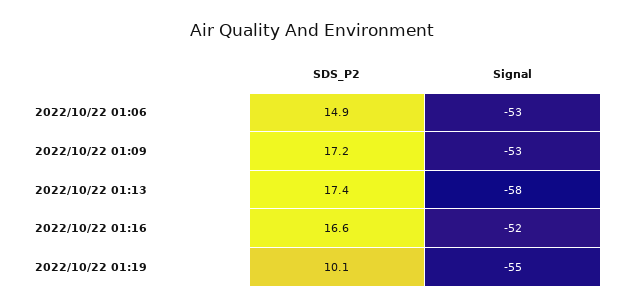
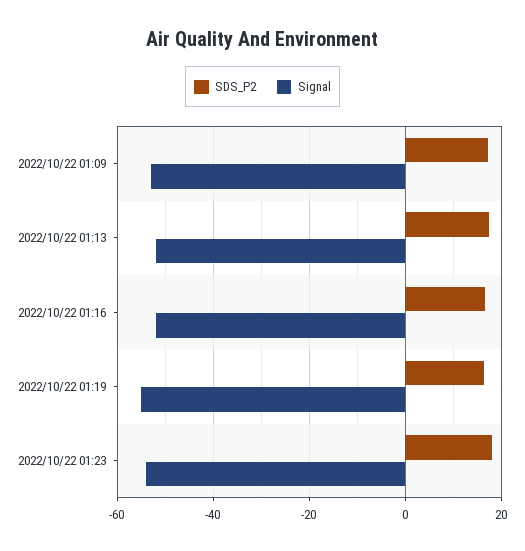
SDS_P2, 2022/10/22 01:06: 14.9 -> none
Signal, 2022/10/22 01:06: -53 -> none
Signal, 2022/10/22 01:13: -58 -> -52
SDS_P2, 2022/10/22 01:19: 10.1 -> 16
SDS_P2, 2022/10/22 01:23: none -> 18
Signal, 2022/10/22 01:23: none -> -54

